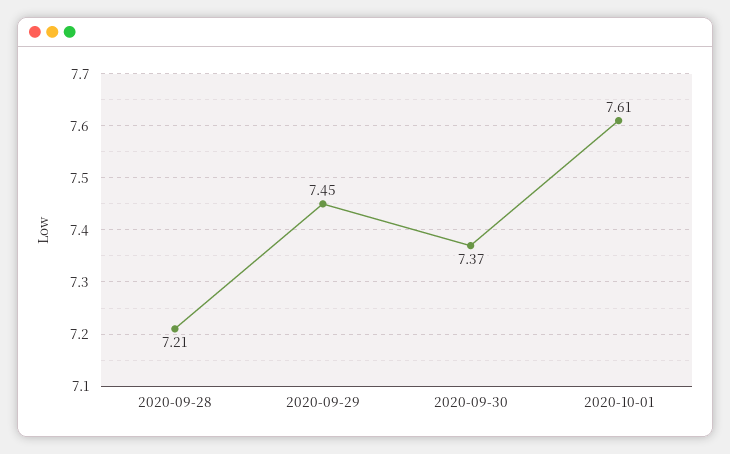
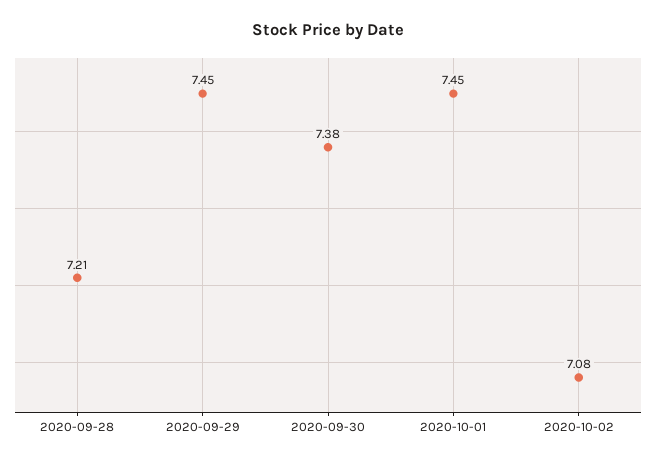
2020-09-30: 7.37 -> 7.38
2020-10-01: 7.61 -> 7.45
2020-10-02: none -> 7.08

